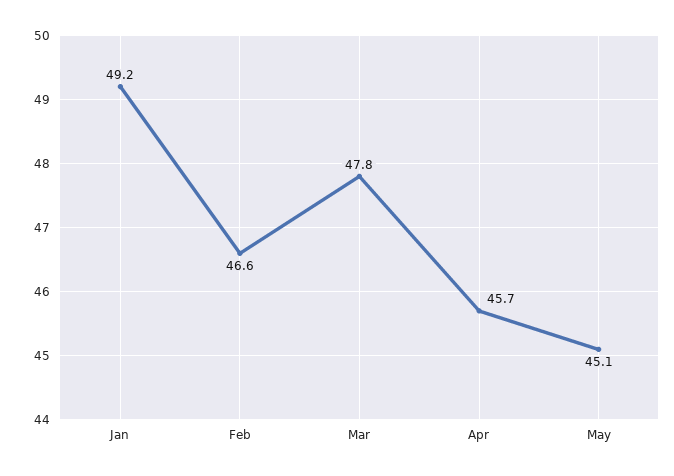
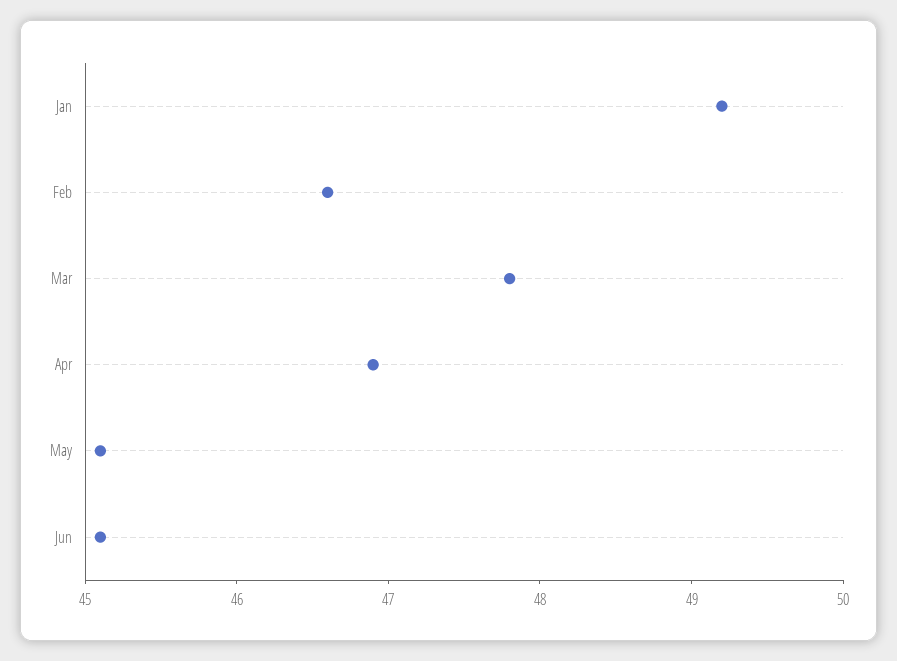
Apr: 45.7 -> 46.9
Jun: none -> 45.1

